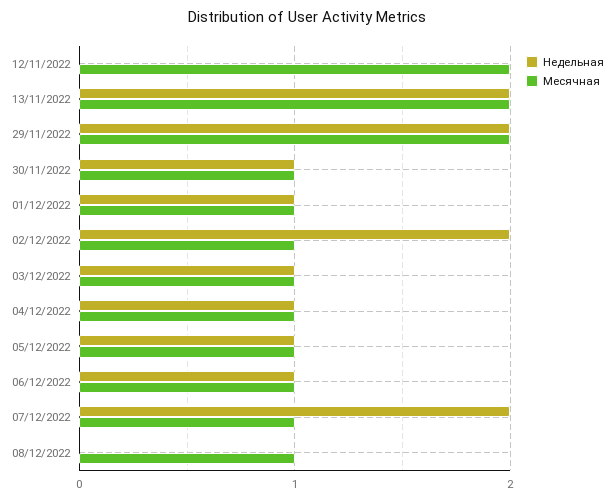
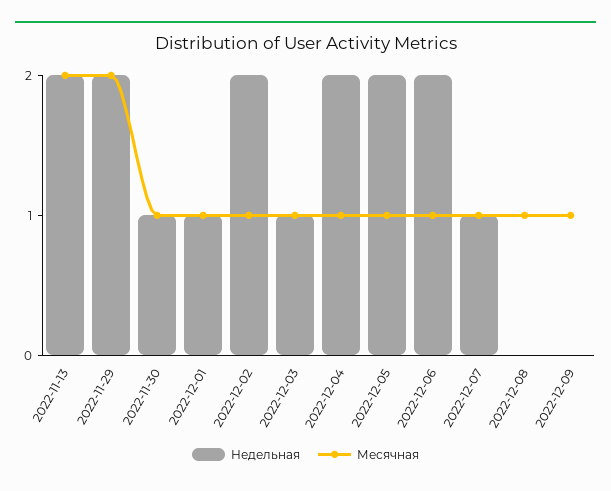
Недельная, 12/11/2022: 0 -> none
Месячная, 12/11/2022: 2 -> none
Недельная, 04/12/2022: 1 -> 2
Недельная, 05/12/2022: 1 -> 2
Недельная, 06/12/2022: 1 -> 2
Недельная, 07/12/2022: 2 -> 1
Недельная, 2022-12-09: none -> 0
Месячная, 2022-12-09: none -> 1

